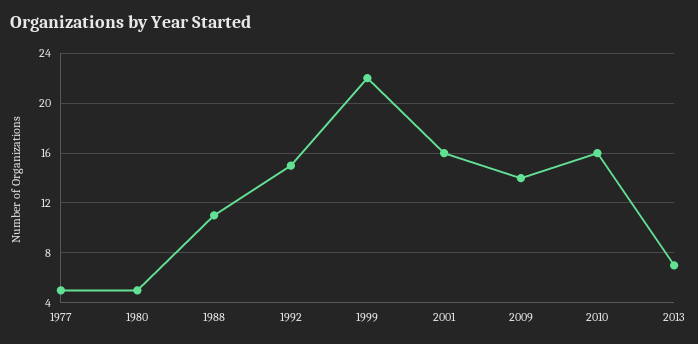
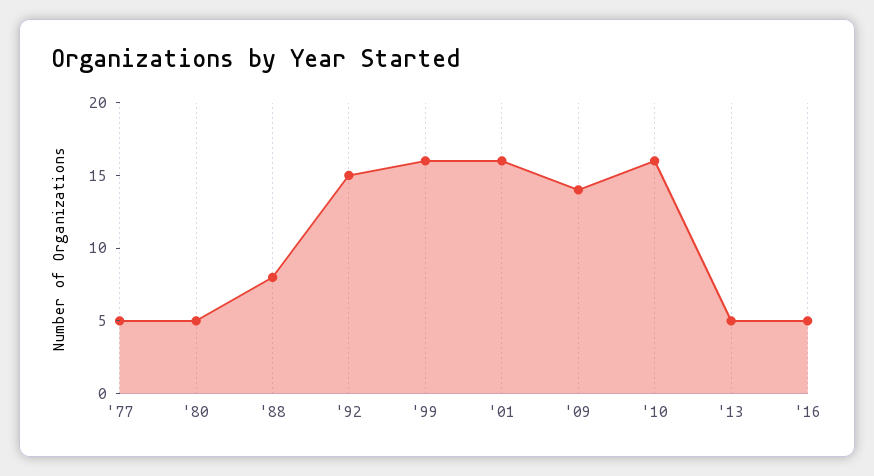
1988: 11 -> 8
1999: 22 -> 16
2013: 7 -> 5
'16: none -> 5

